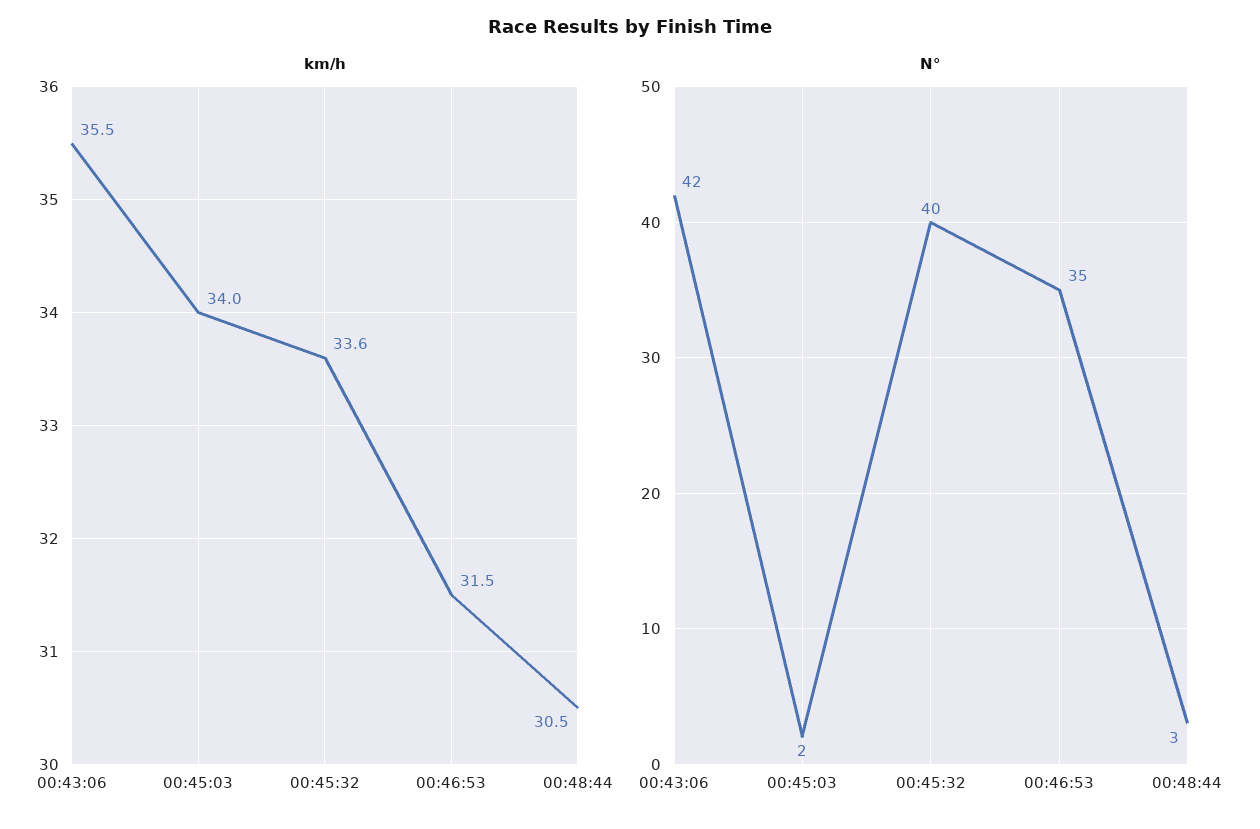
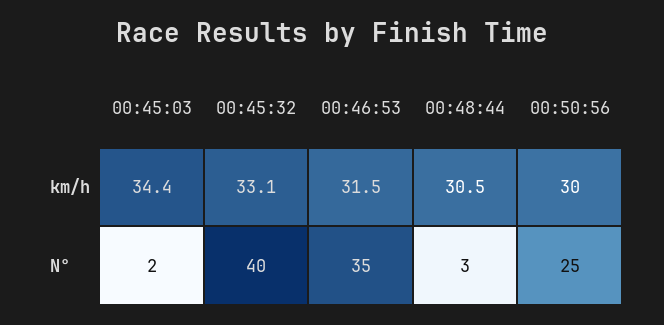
km/h, 00:43:06: 35.5 -> none
km/h, 00:45:03: 34 -> 34.4
km/h, 00:45:32: 33.6 -> 33.1
N°, 00:43:06: 42 -> none
km/h, 00:50:56: none -> 30
N°, 00:50:56: none -> 25

